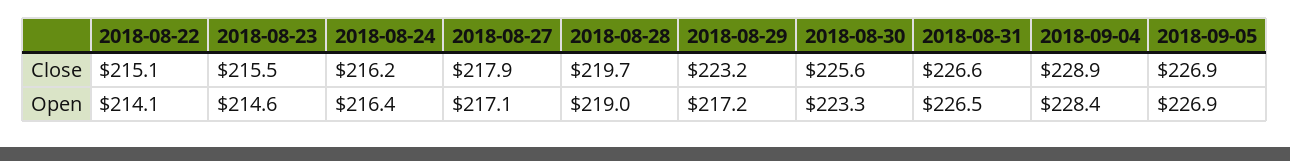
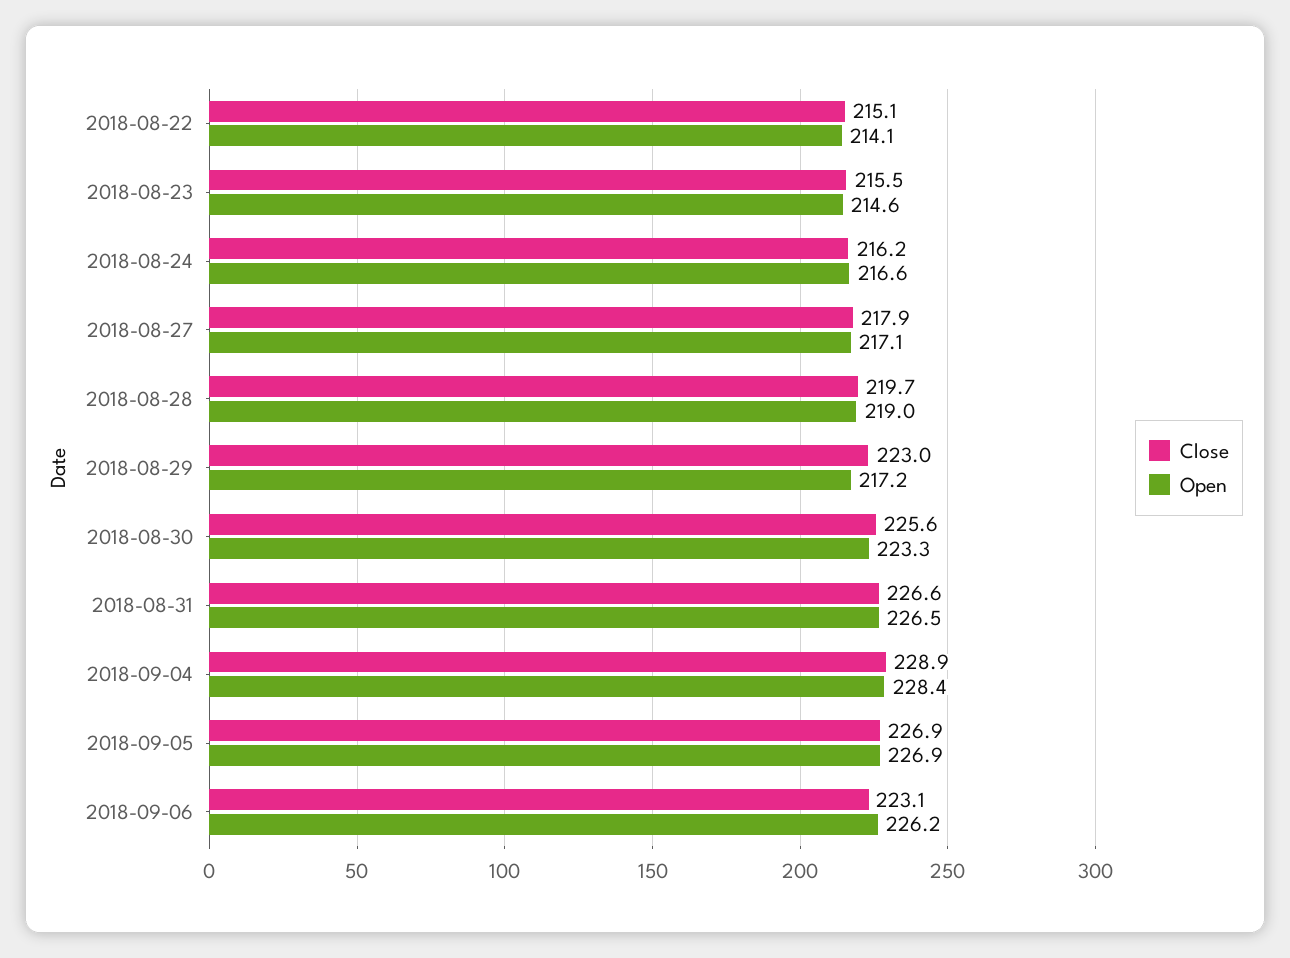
Close, 2018-08-29: 223.2 -> 223
Open, 2018-08-24: 216.4 -> 216.6
Close, 2018-09-06: none -> 223.1
Open, 2018-09-06: none -> 226.2

